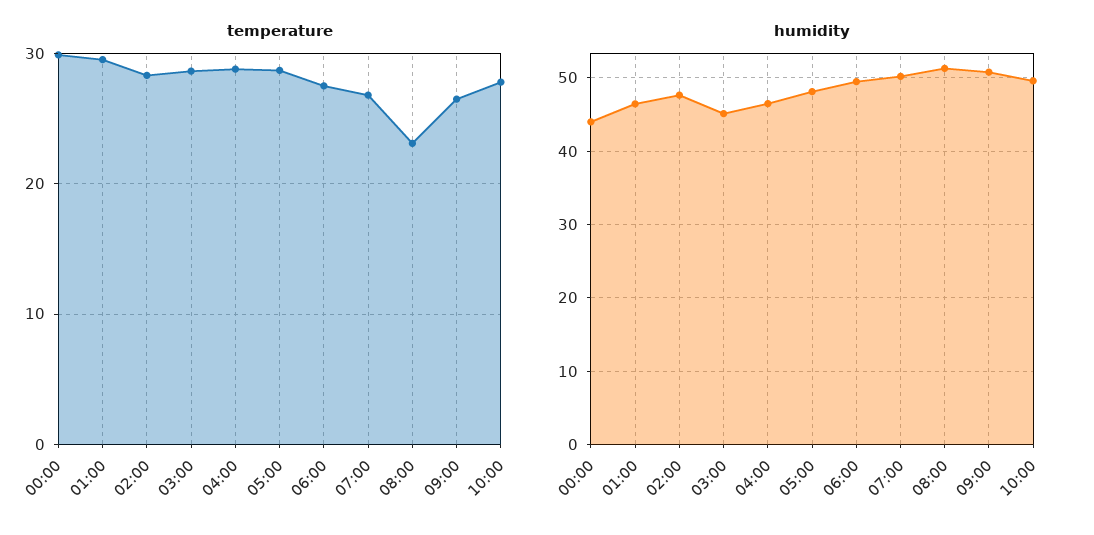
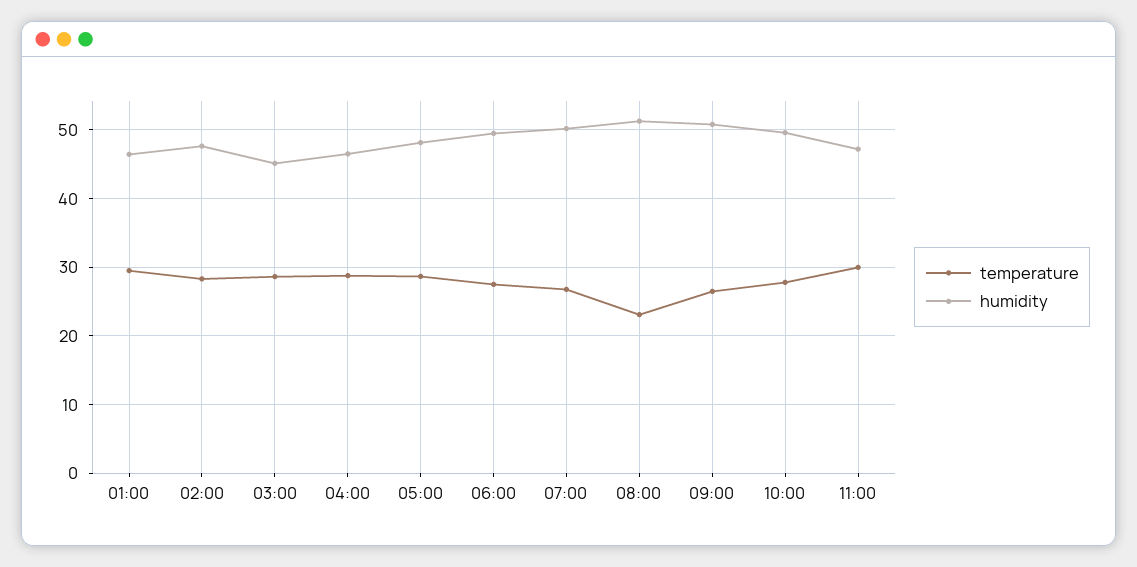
temperature, 00:00: 30 -> none
humidity, 00:00: 44 -> none
temperature, 11:00: none -> 30
humidity, 11:00: none -> 47

